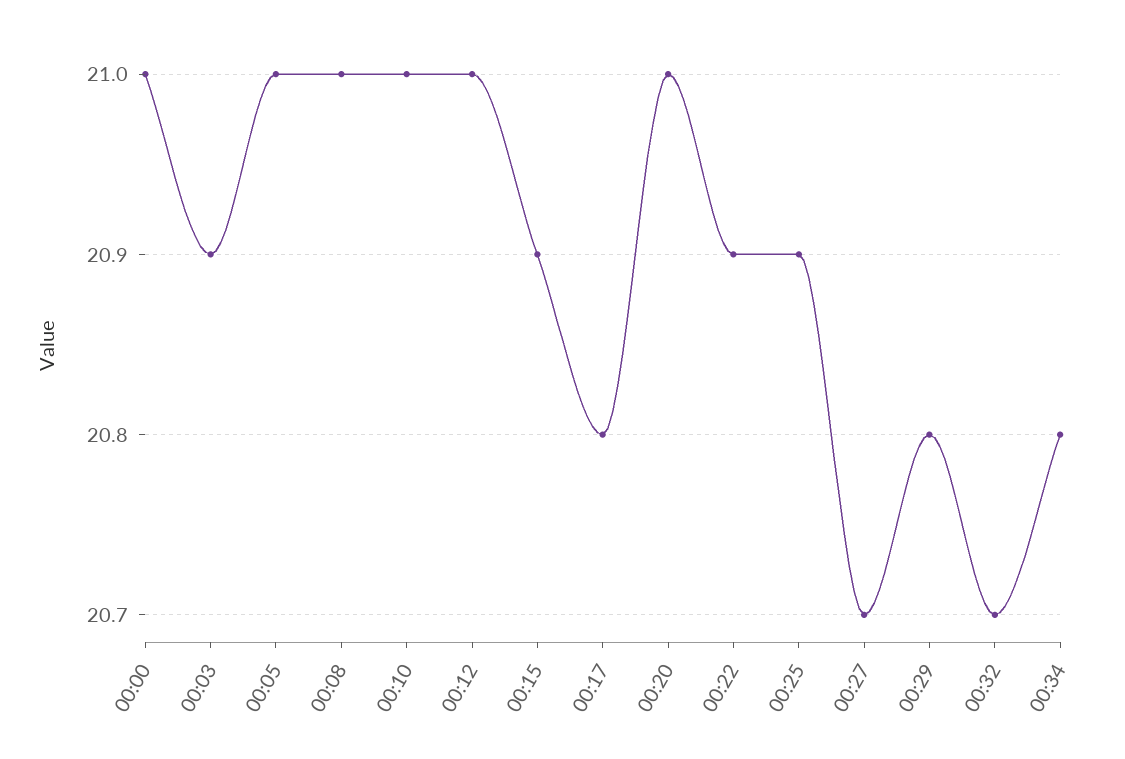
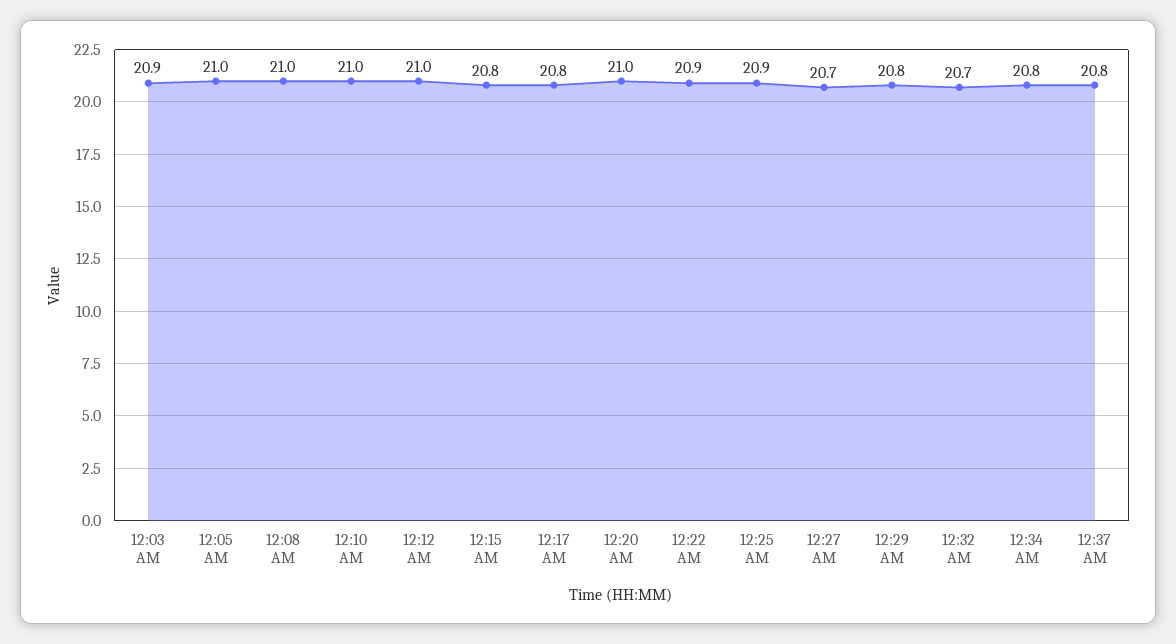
00:00: 21 -> none
00:15: 20.9 -> 20.8
12:37 AM: none -> 20.8

